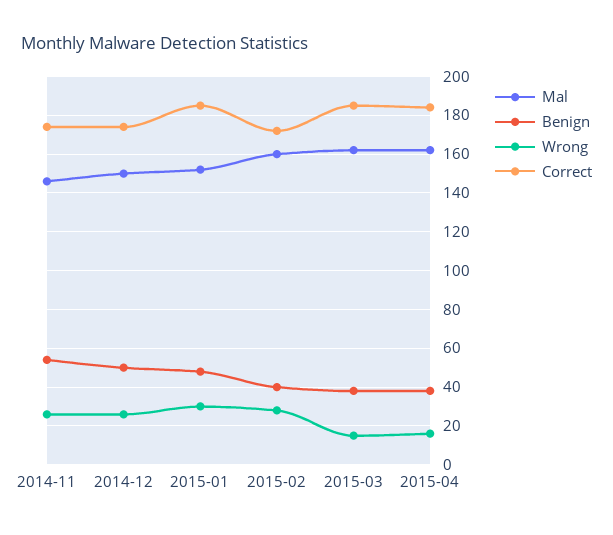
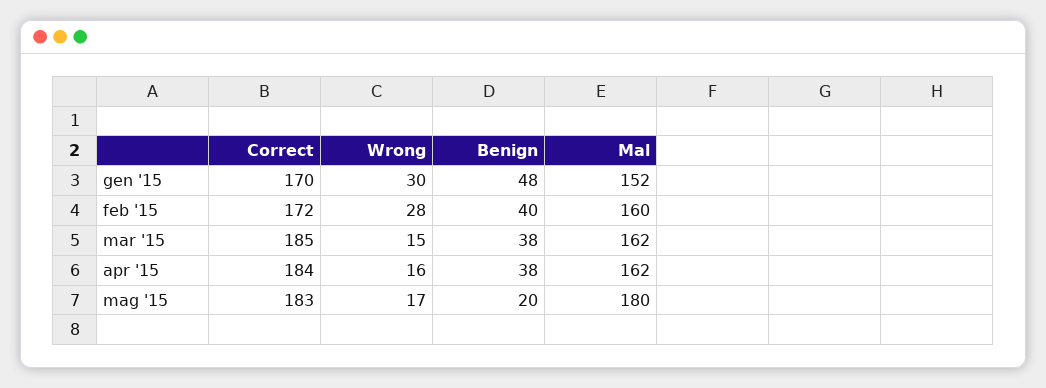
Mal, 2014-11: 145 -> none
Benign, 2014-11: 55 -> none
Wrong, 2014-11: 25 -> none
Correct, 2014-11: 175 -> none
Mal, 2014-12: 150 -> none
Benign, 2014-12: 50 -> none
Wrong, 2014-12: 25 -> none
Correct, 2014-12: 175 -> none
Correct, 2015-01: 185 -> 170
Correct, mag '15: none -> 183
Wrong, mag '15: none -> 17
Benign, mag '15: none -> 20
Mal, mag '15: none -> 180

